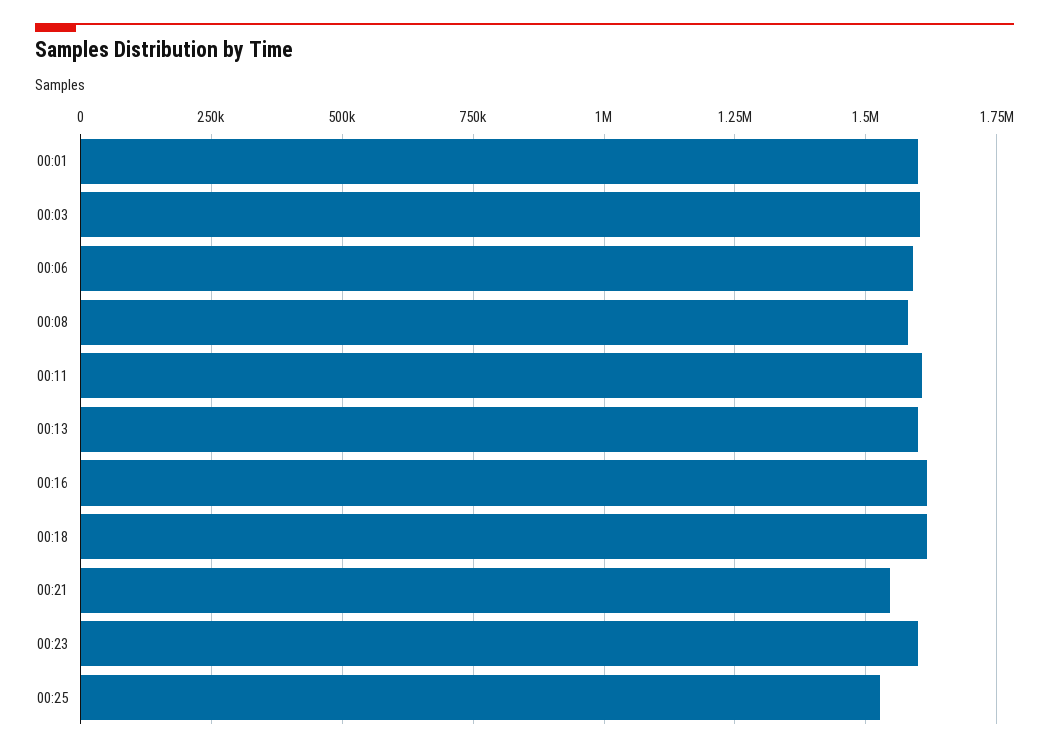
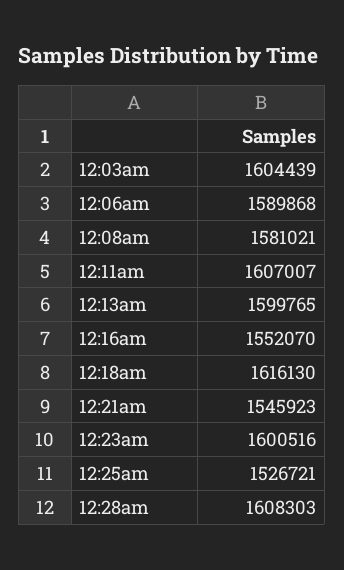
00:01: 1600000 -> none
00:16: 1625000 -> 1552070
12:28am: none -> 1608303

